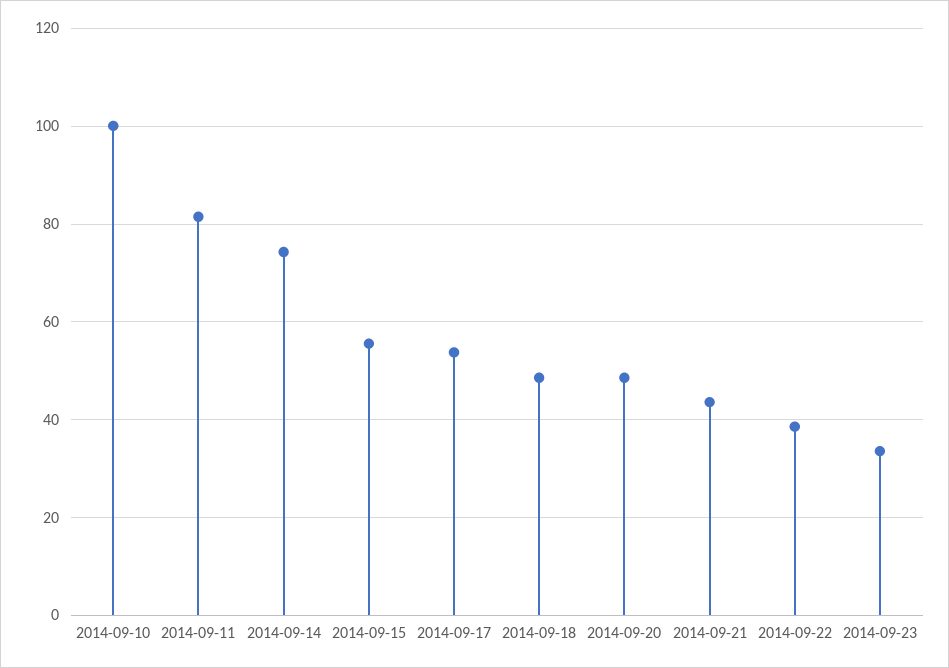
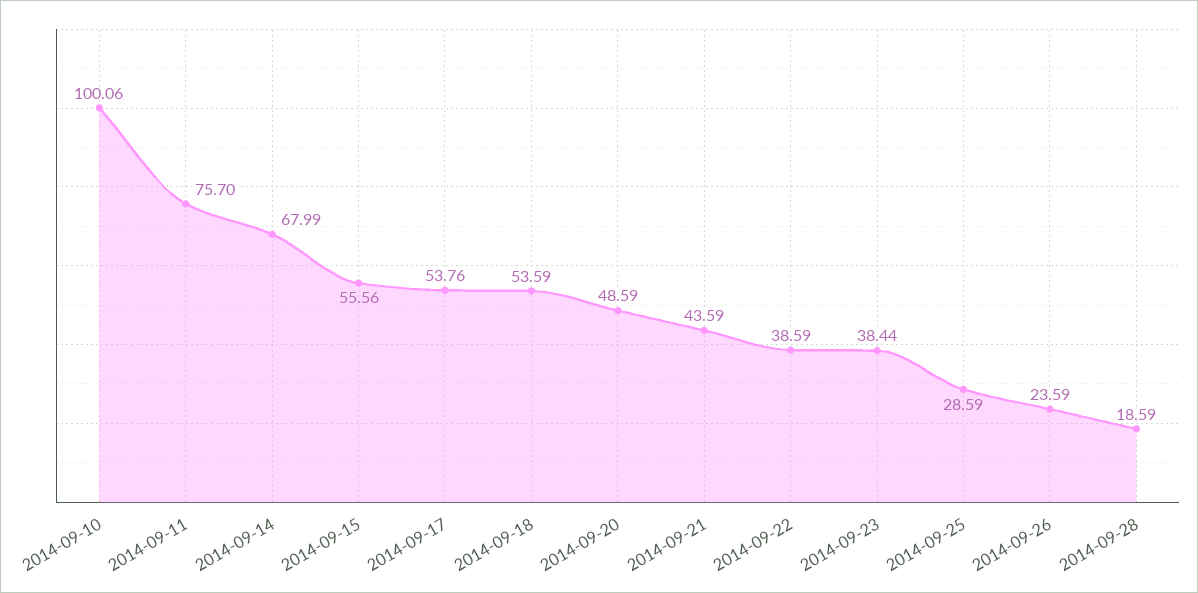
2014-09-11: 82 -> 75.7
2014-09-14: 74 -> 67.99
2014-09-18: 48 -> 53.59
2014-09-23: 34 -> 38.44
2014-09-25: none -> 28.59
2014-09-26: none -> 23.59
2014-09-28: none -> 18.59

